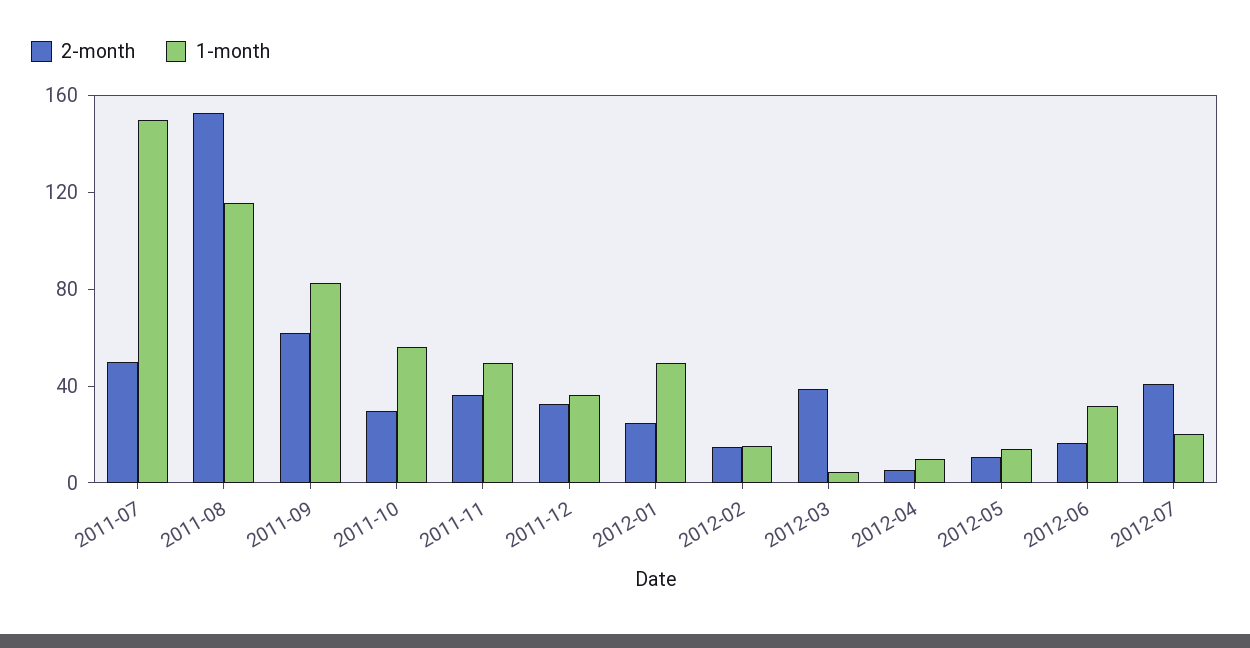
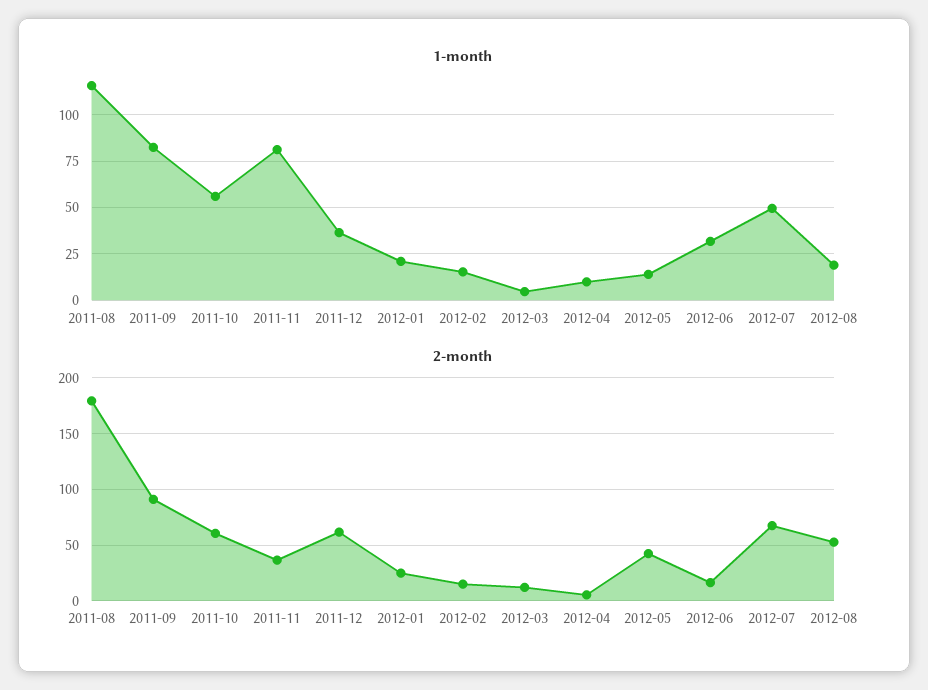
2-month, 2011-07: 50 -> none
1-month, 2011-07: 150 -> none
2-month, 2011-08: 150 -> 180
2-month, 2011-09: 60 -> 90
2-month, 2011-10: 30 -> 60
1-month, 2011-11: 50 -> 80
2-month, 2011-12: 30 -> 60
1-month, 2012-01: 50 -> 20
2-month, 2012-03: 40 -> 10
2-month, 2012-05: 10 -> 40
2-month, 2012-07: 40 -> 70
1-month, 2012-07: 20 -> 50
1-month, 2012-08: none -> 20
2-month, 2012-08: none -> 50

